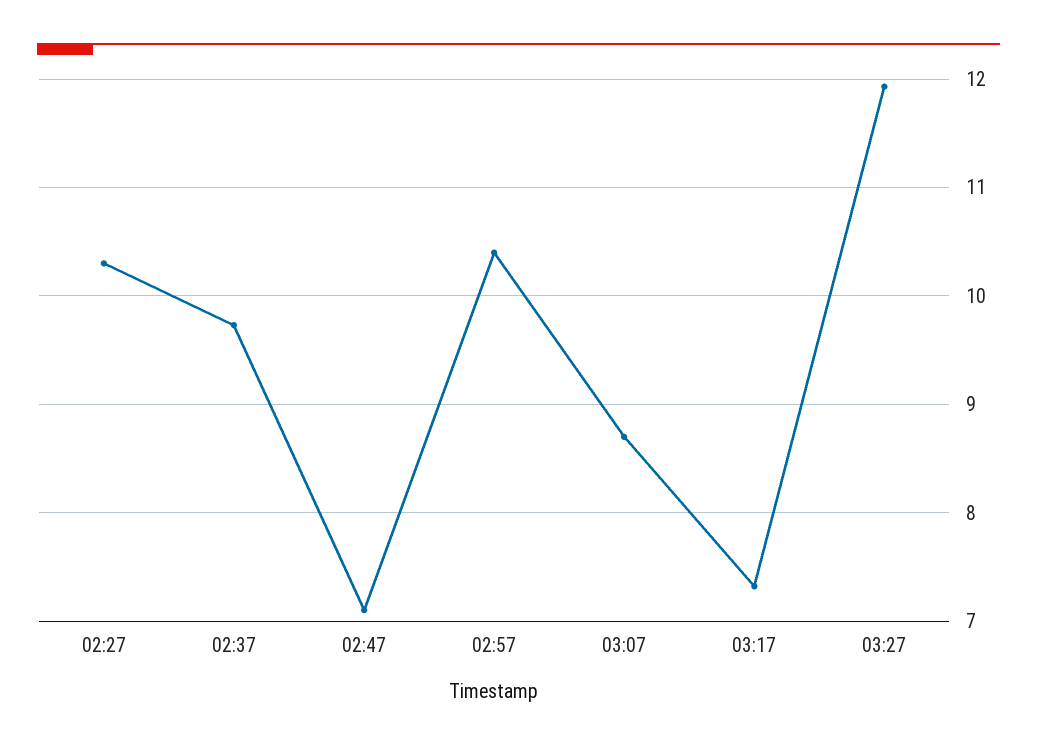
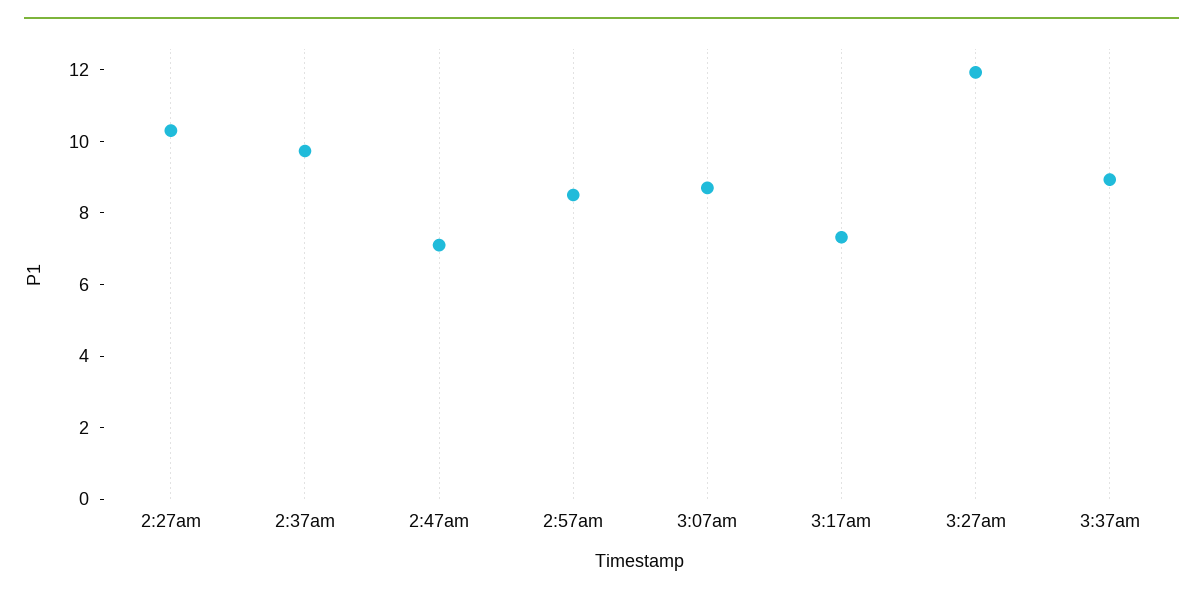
02:57: 10.4 -> 8.5
3:37am: none -> 9

